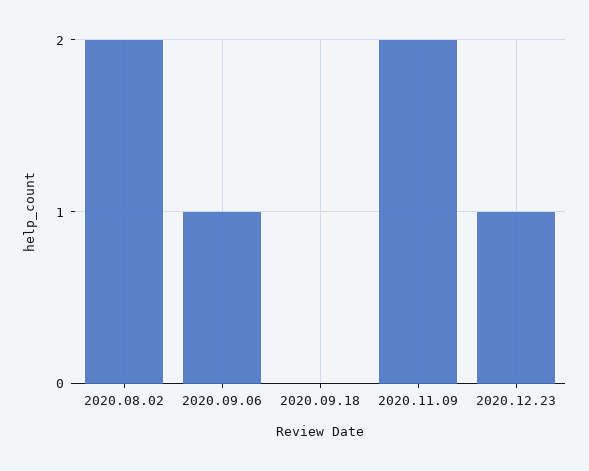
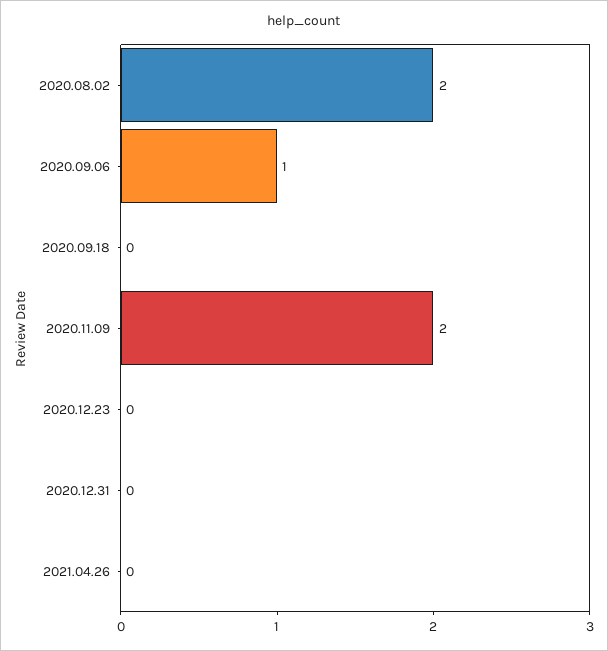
2020.12.23: 1 -> 0
2020.12.31: none -> 0
2021.04.26: none -> 0

